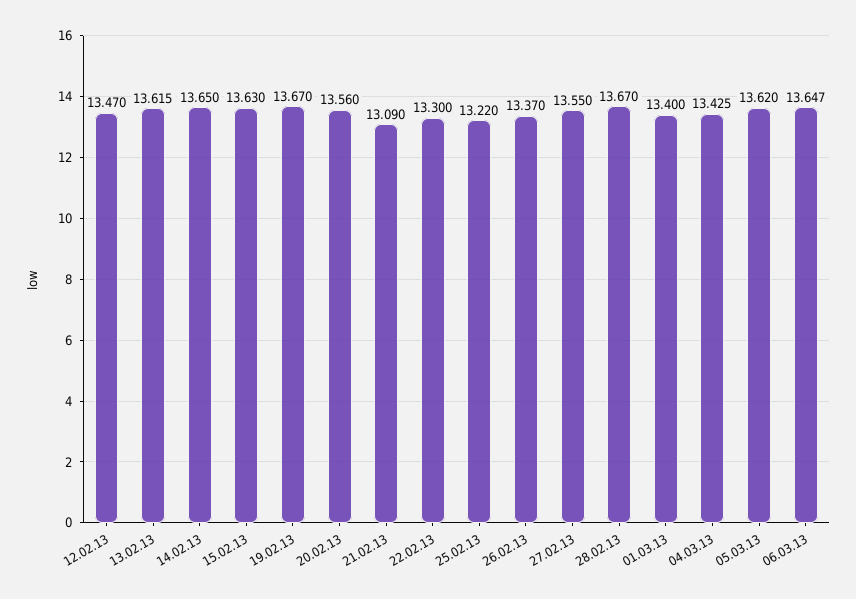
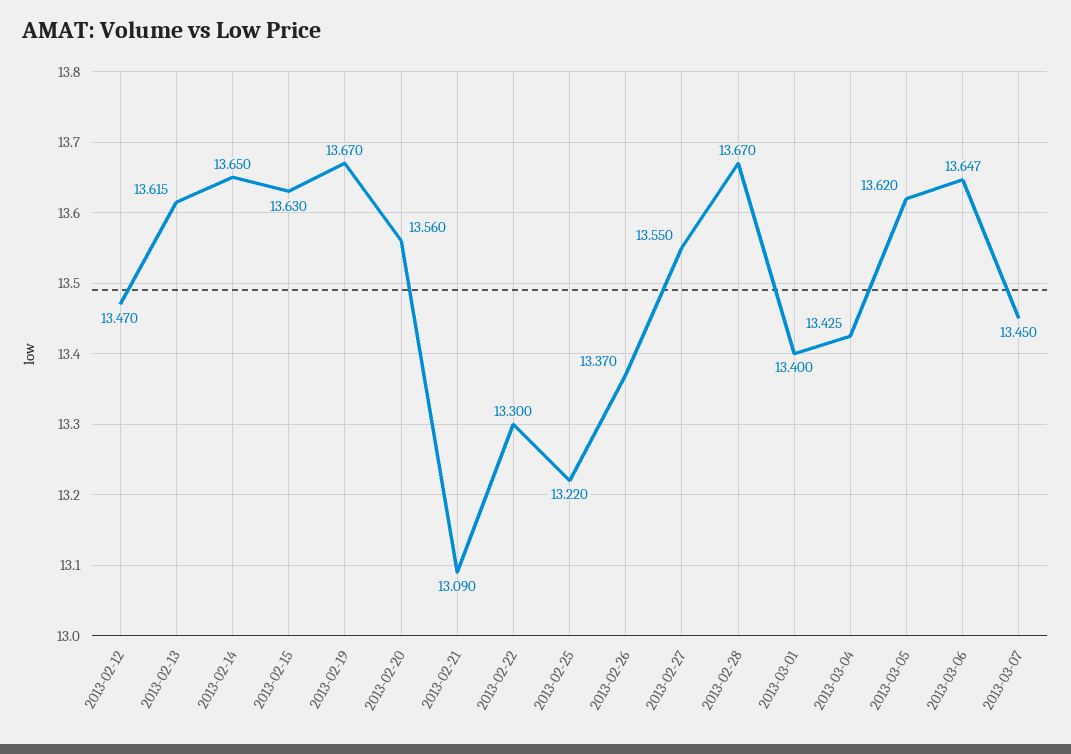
2013-03-07: none -> 13.45

